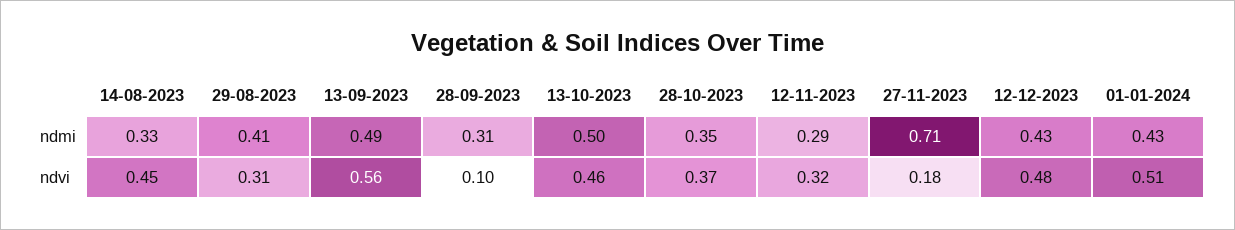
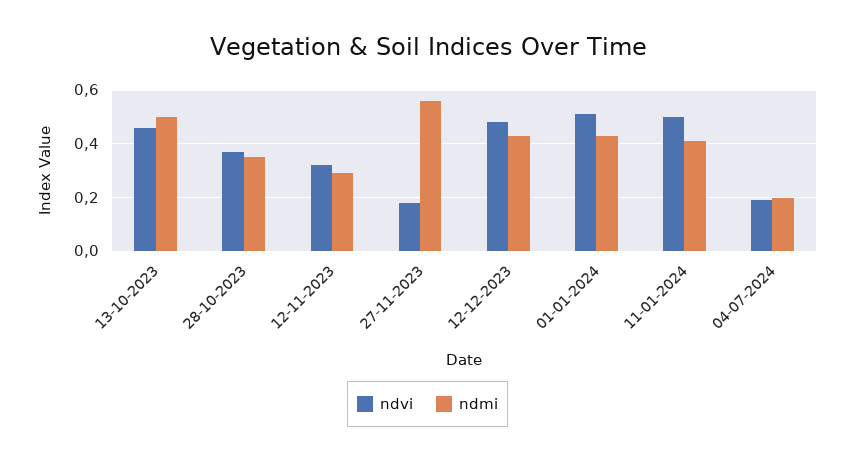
ndmi, 14-08-2023: 0.33 -> none
ndmi, 29-08-2023: 0.41 -> none
ndmi, 13-09-2023: 0.49 -> none
ndmi, 28-09-2023: 0.31 -> none
ndmi, 27-11-2023: 0.71 -> 0.55
ndvi, 14-08-2023: 0.45 -> none
ndvi, 29-08-2023: 0.31 -> none
ndvi, 13-09-2023: 0.56 -> none
ndvi, 28-09-2023: 0.1 -> none
ndvi, 11-01-2024: none -> 0.5
ndmi, 11-01-2024: none -> 0.4
ndvi, 04-07-2024: none -> 0.2
ndmi, 04-07-2024: none -> 0.2

